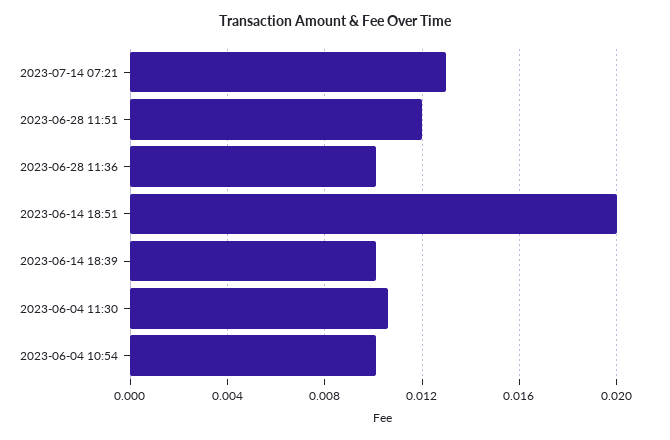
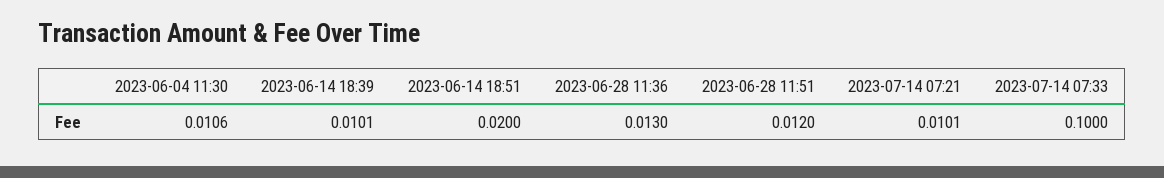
2023-07-14 07:21: 0.013 -> 0.0101
2023-06-28 11:36: 0.01 -> 0.013
2023-06-04 10:54: 0.01 -> none
2023-07-14 07:33: none -> 0.1

